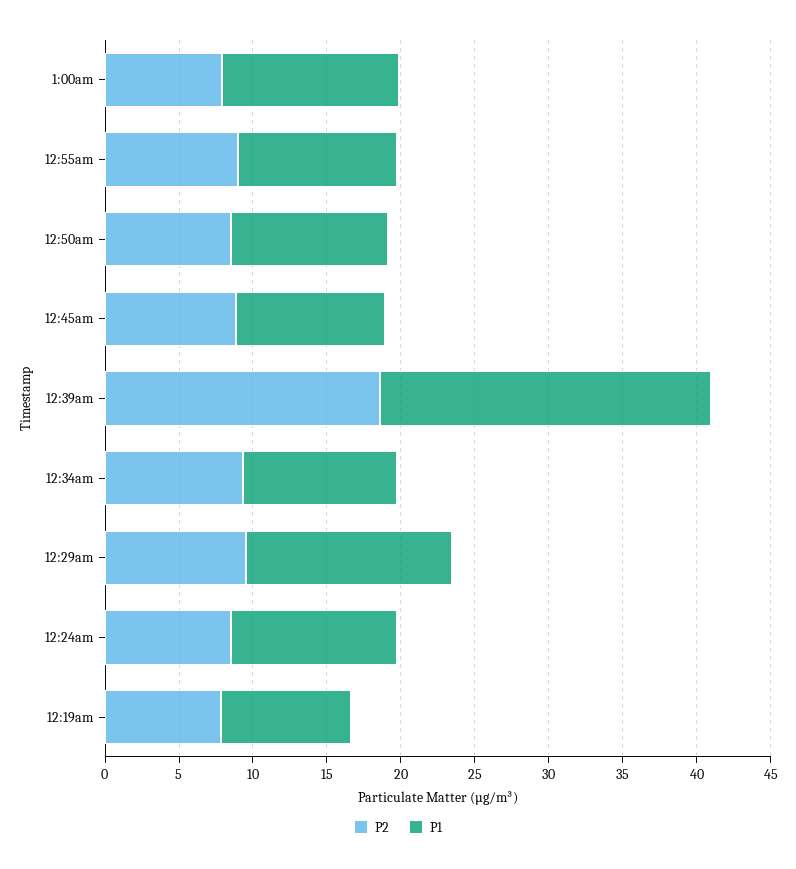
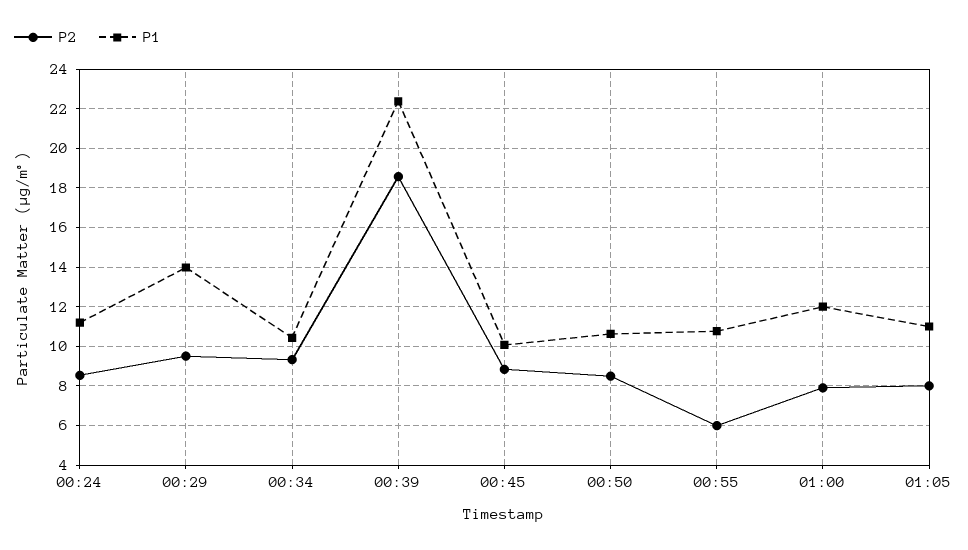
P2, 12:55am: 9 -> 6
P2, 12:19am: 8 -> none
P1, 12:19am: 9 -> none
P2, 01:05: none -> 8
P1, 01:05: none -> 11

